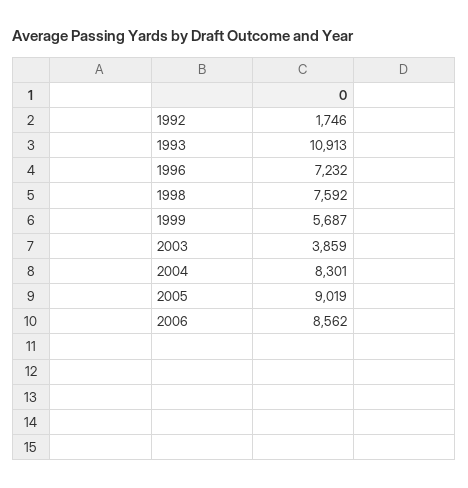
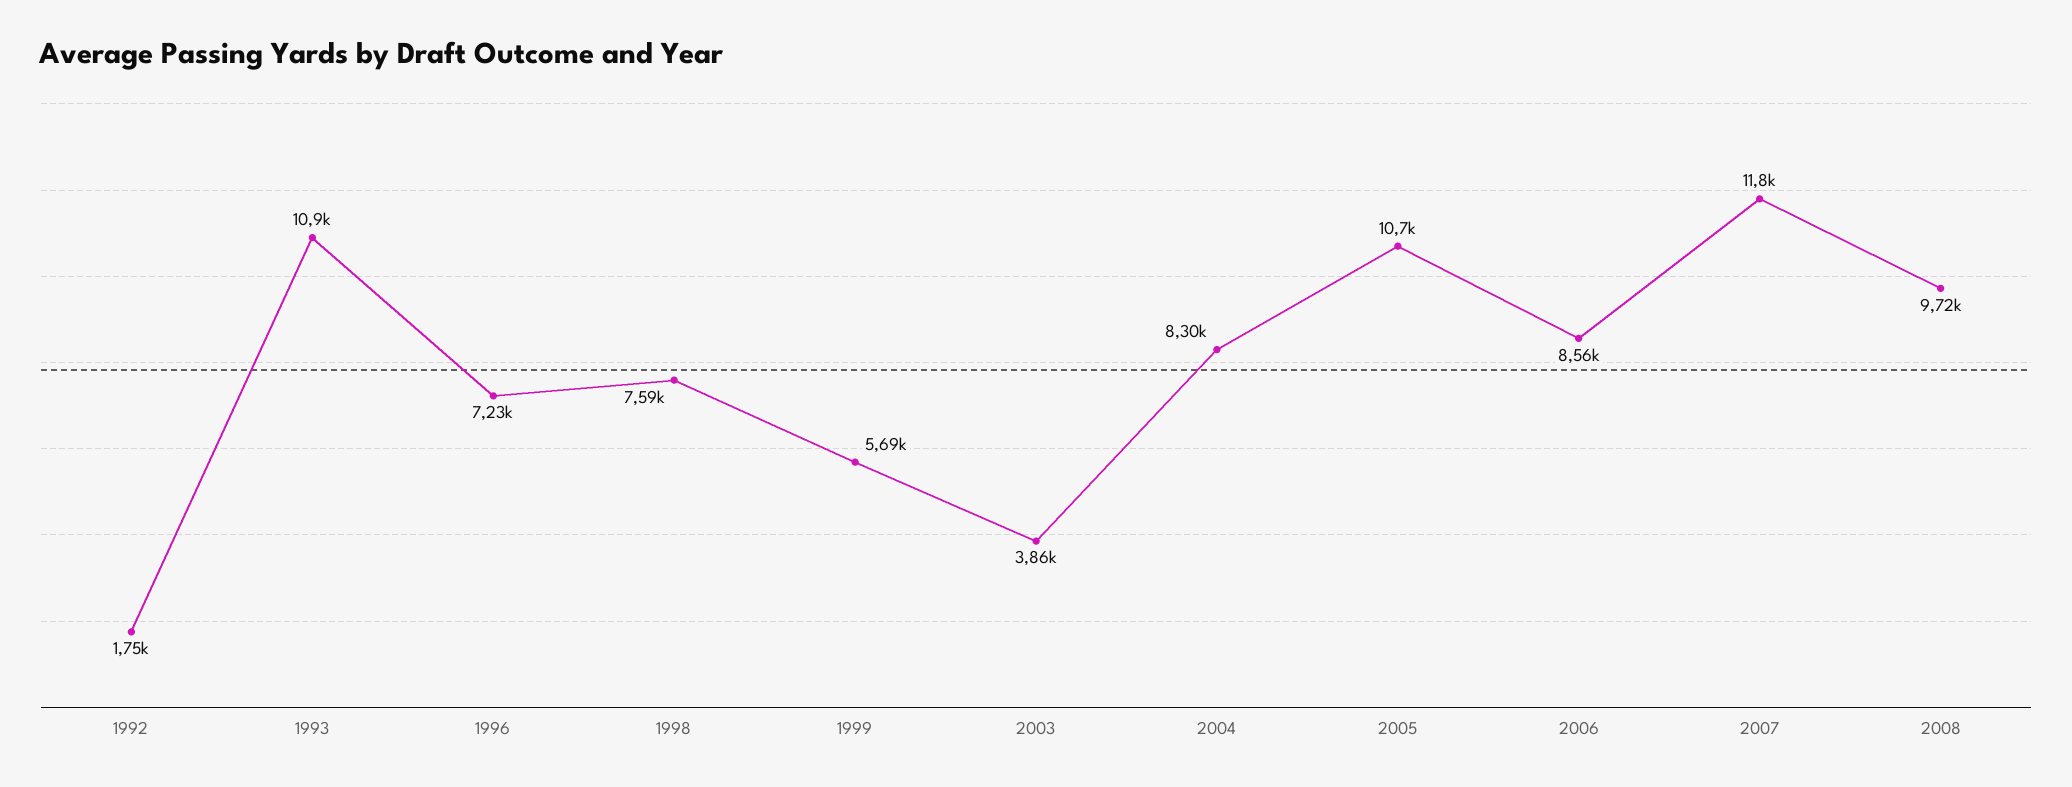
2005: 9019 -> 10700
2007: none -> 11800
2008: none -> 9720

